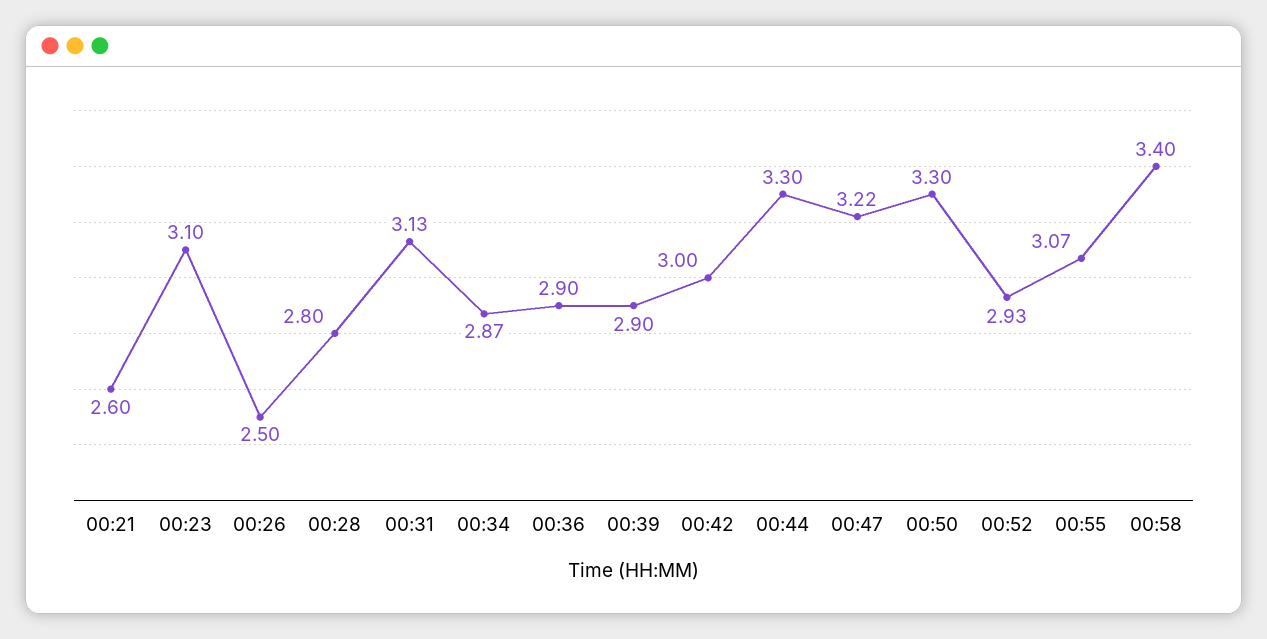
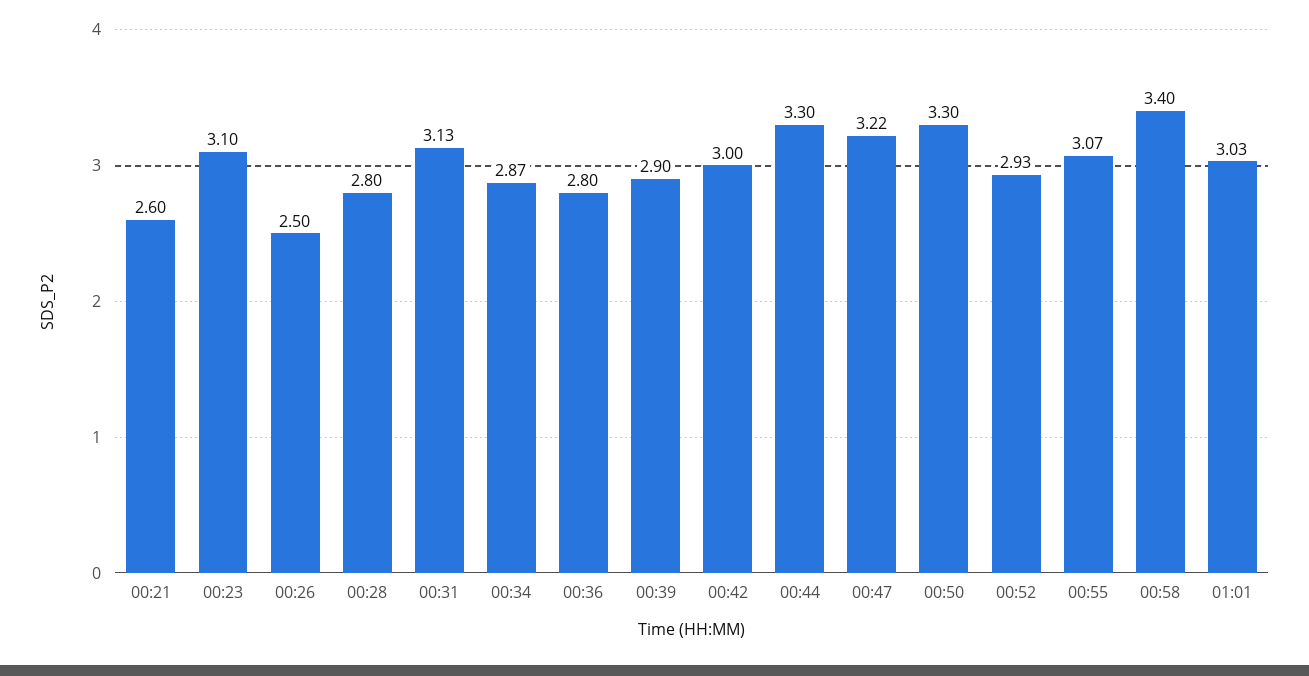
00:36: 2.9 -> 2.8
01:01: none -> 3.03

